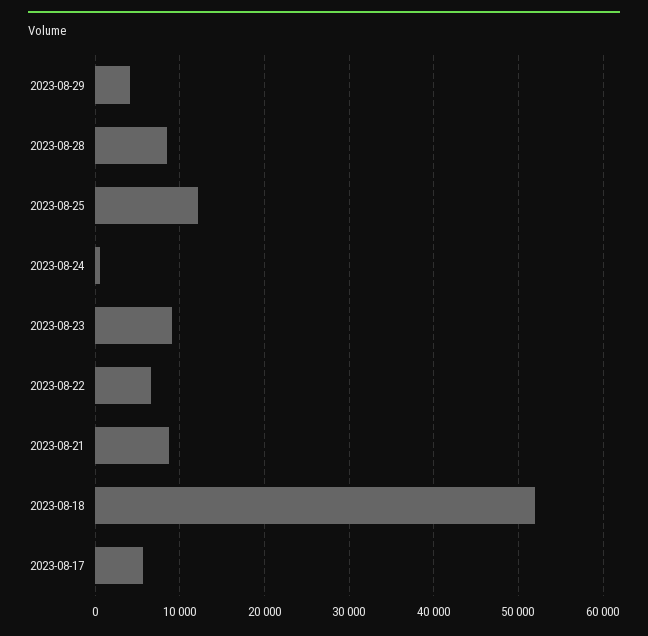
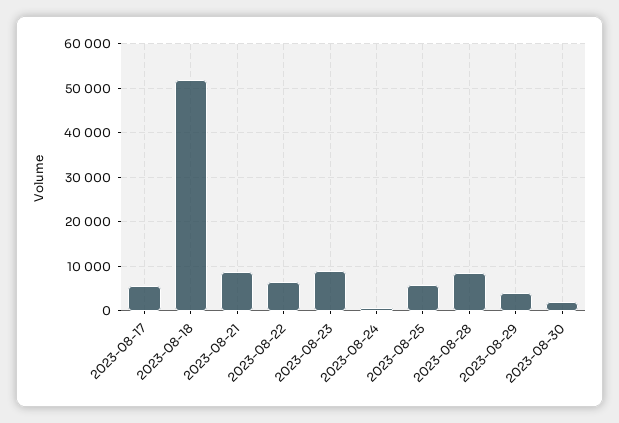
2023-08-25: 12000 -> 6000
2023-08-30: none -> 2000

